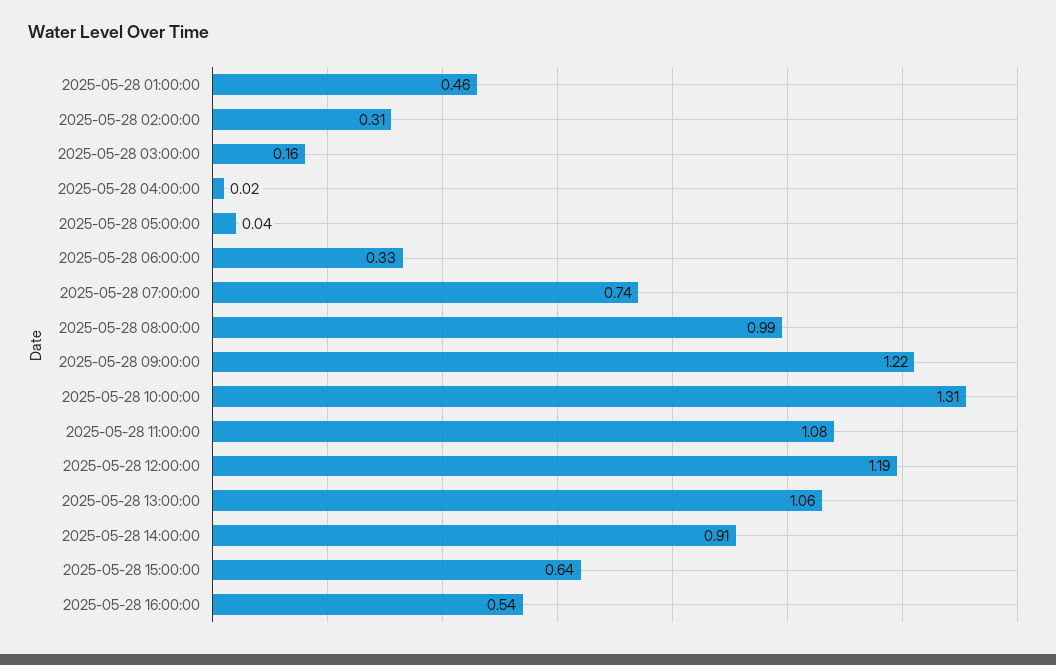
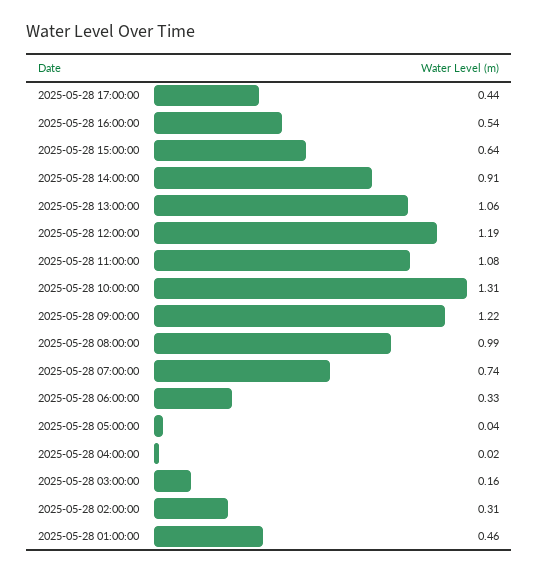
2025-05-28 17:00:00: none -> 0.44

